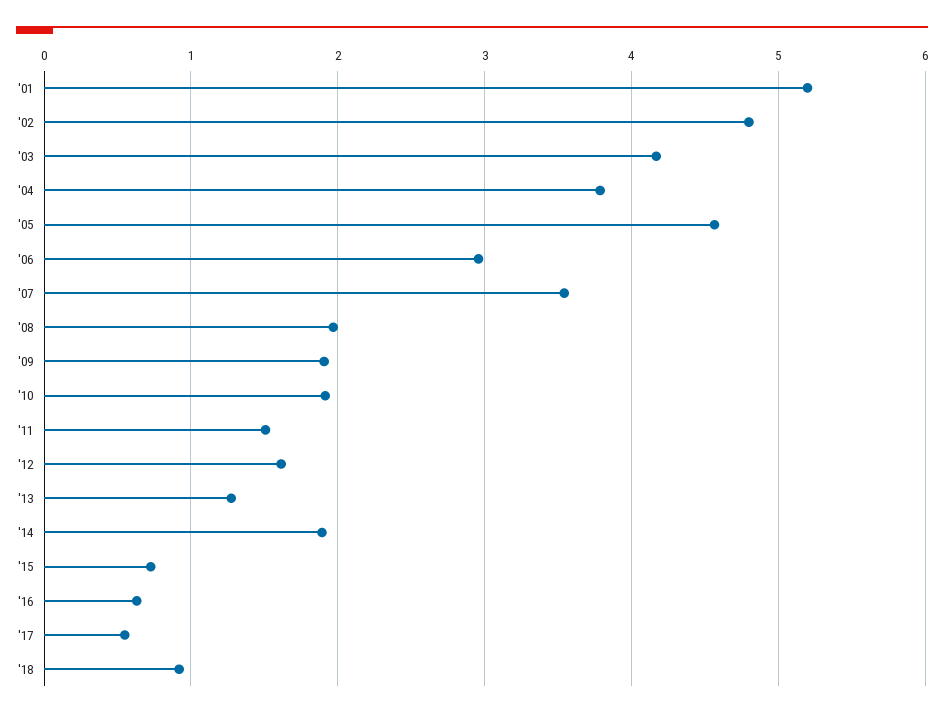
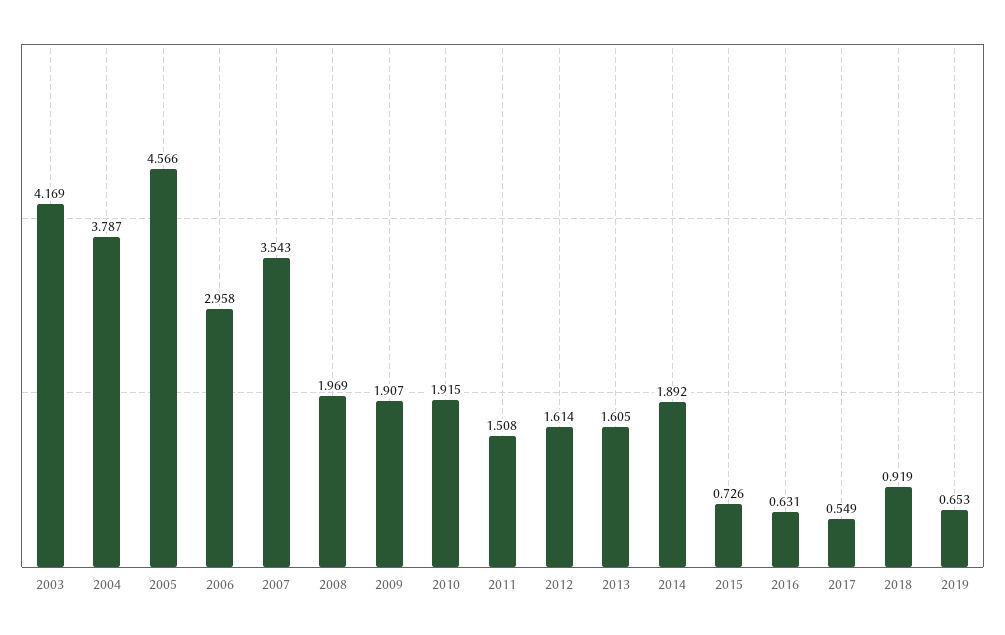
'01: 5.2 -> none
'02: 4.8 -> none
'13: 1.3 -> 1.605
2019: none -> 0.653

